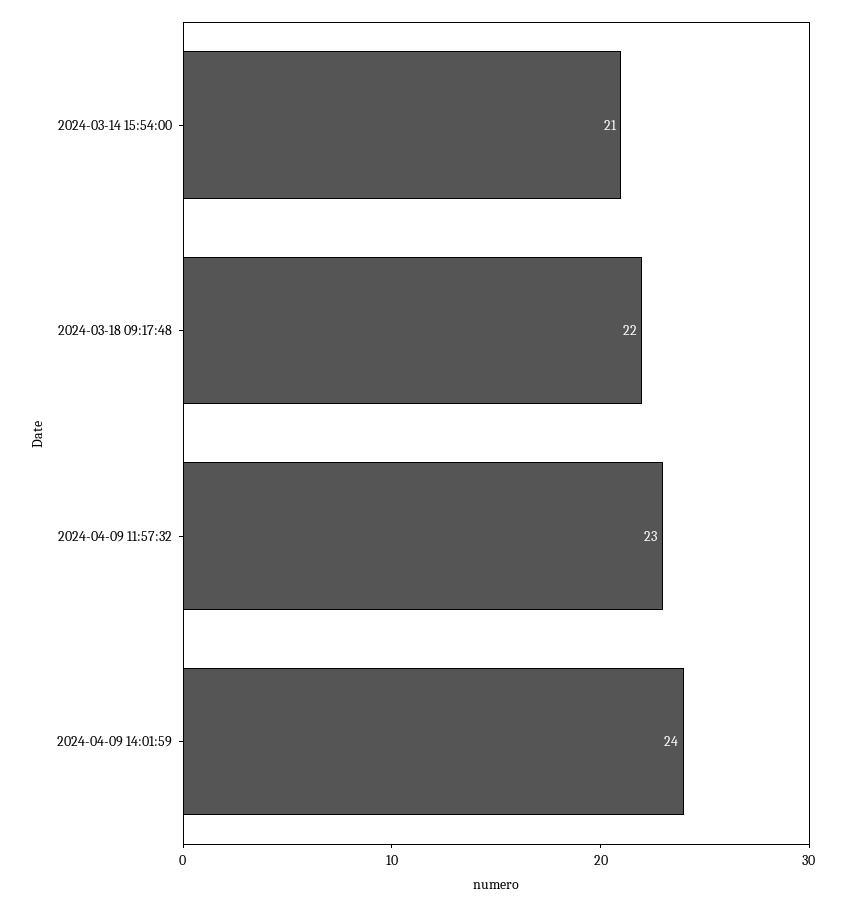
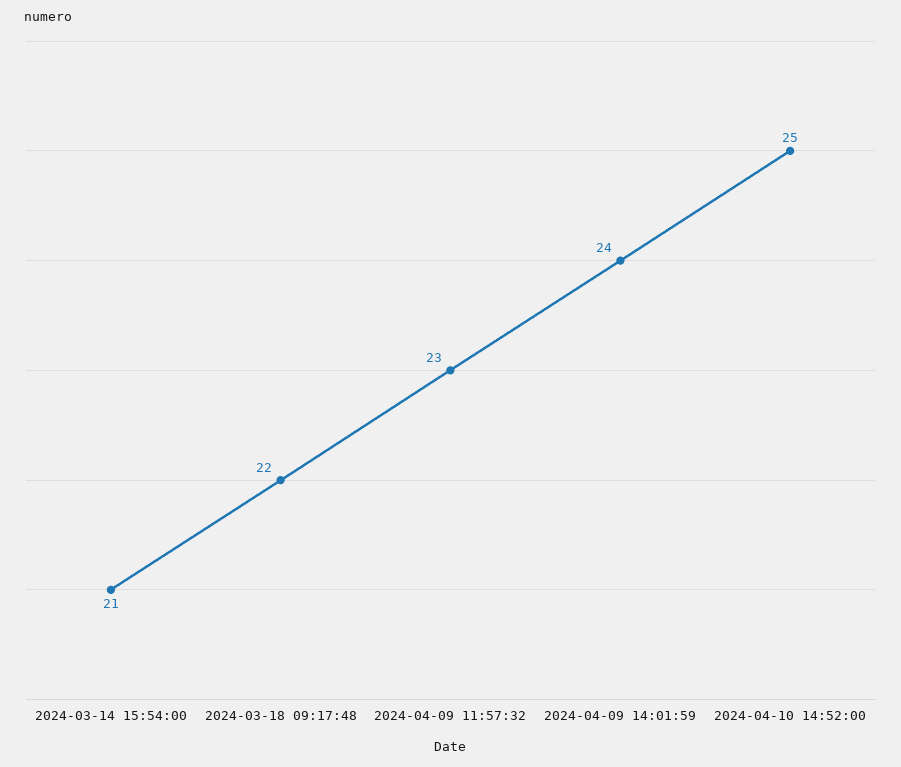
2024-04-10 14:52:00: none -> 25

